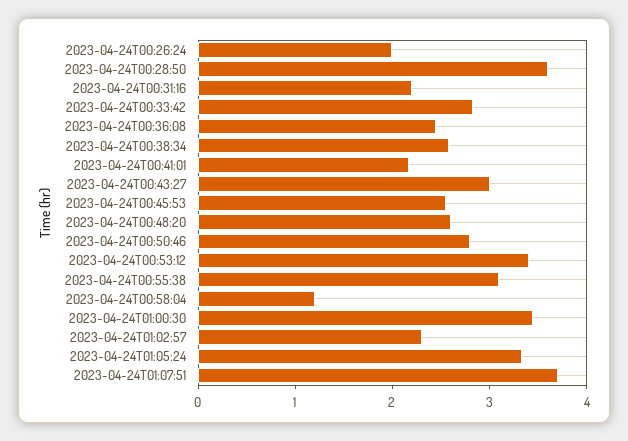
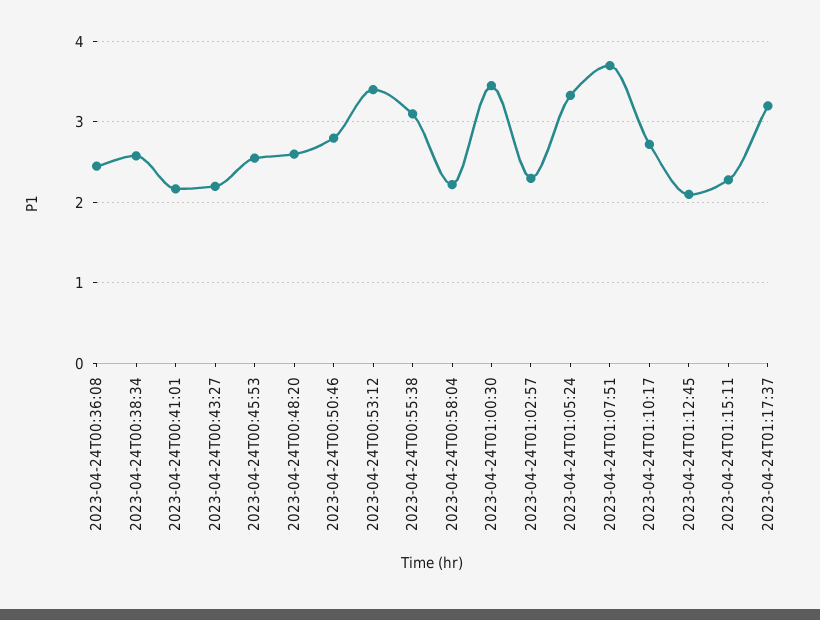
2023-04-24T00:26:24: 2 -> none
2023-04-24T00:28:50: 3.6 -> none
2023-04-24T00:31:16: 2.2 -> none
2023-04-24T00:33:42: 2.8 -> none
2023-04-24T00:43:27: 3 -> 2.2
2023-04-24T00:58:04: 1.2 -> 2.2
2023-04-24T01:10:17: none -> 2.7
2023-04-24T01:12:45: none -> 2.1
2023-04-24T01:15:11: none -> 2.3
2023-04-24T01:17:37: none -> 3.2

